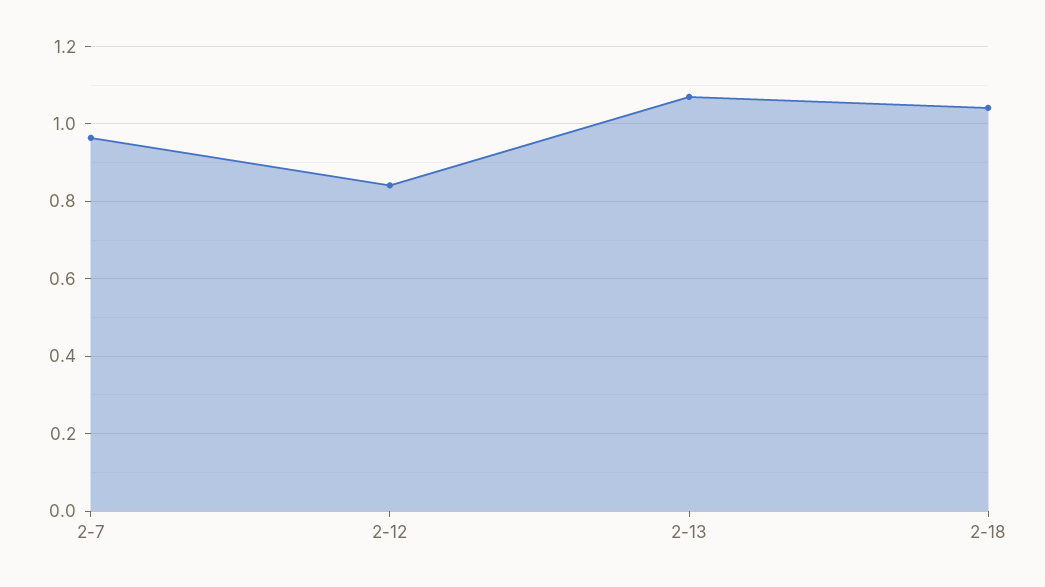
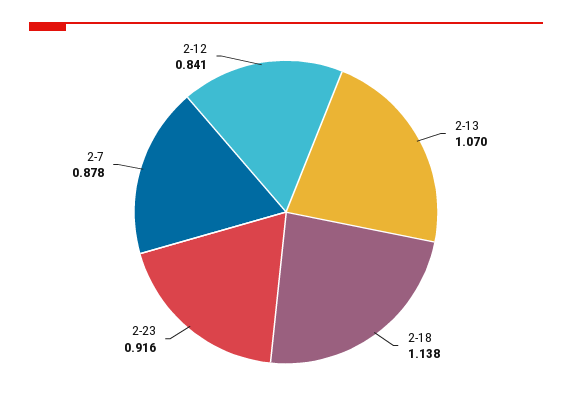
2-7: 0.96 -> 0.878
2-18: 1.04 -> 1.138
2-23: none -> 0.916

